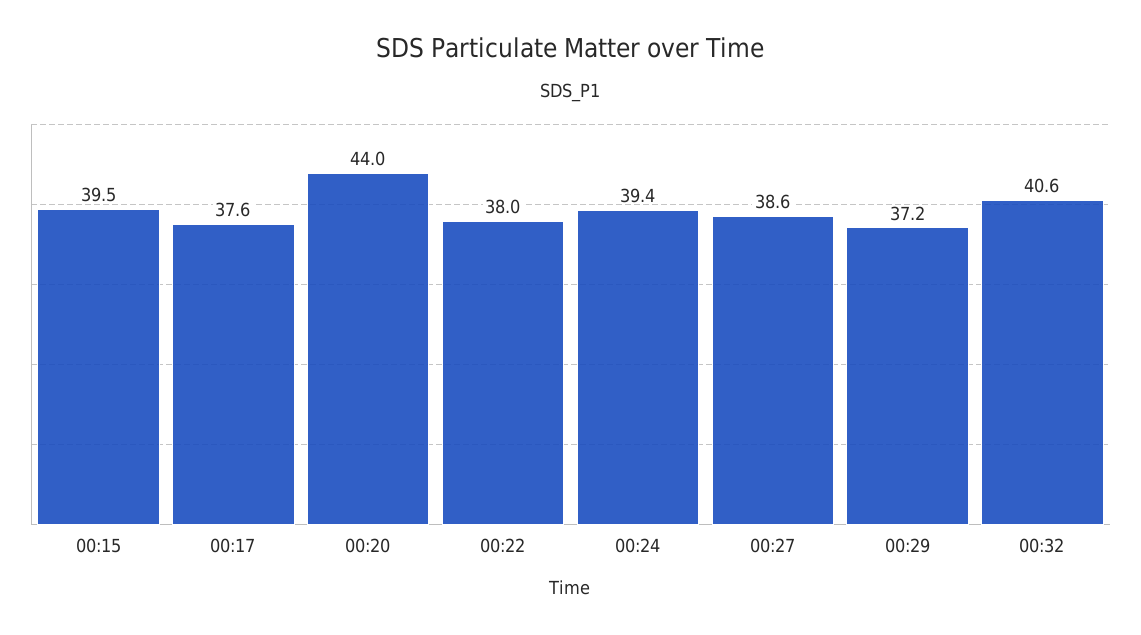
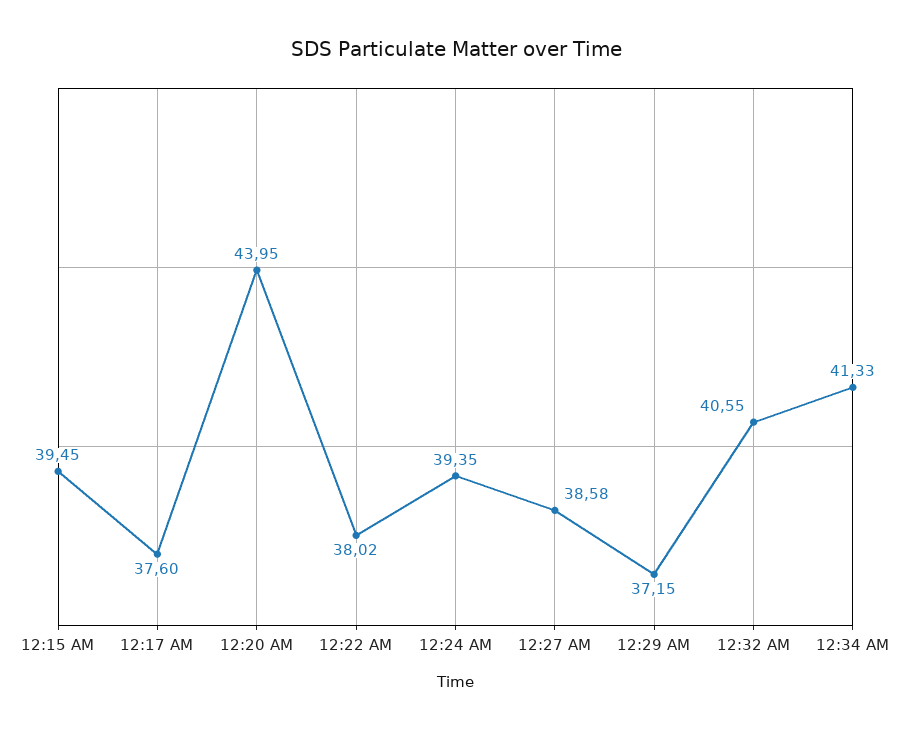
12:34 AM: none -> 41.33

